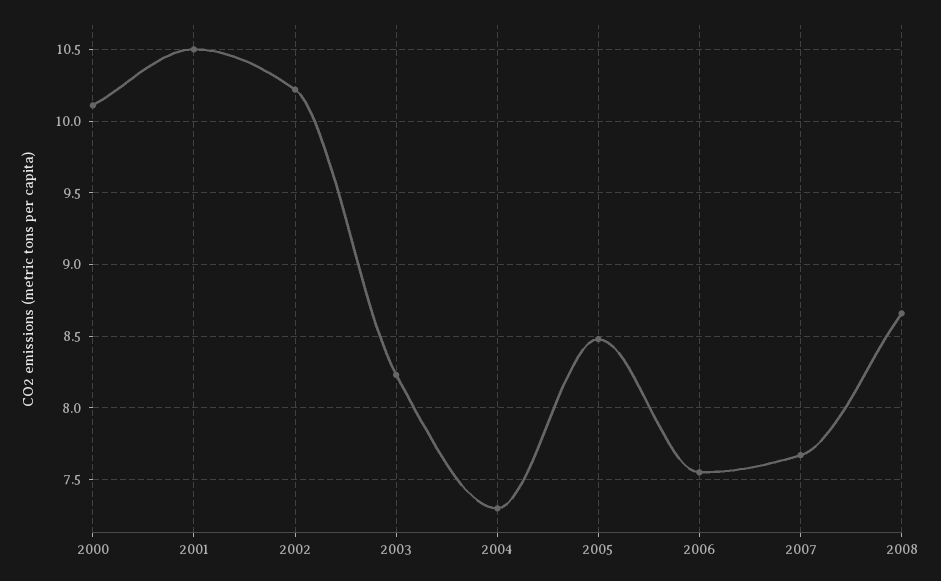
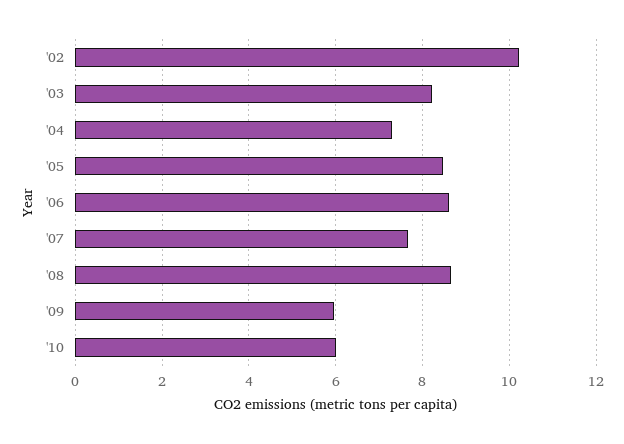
2000: 10.1 -> none
2001: 10.5 -> none
2006: 7.55 -> 8.6
'09: none -> 6
'10: none -> 6

